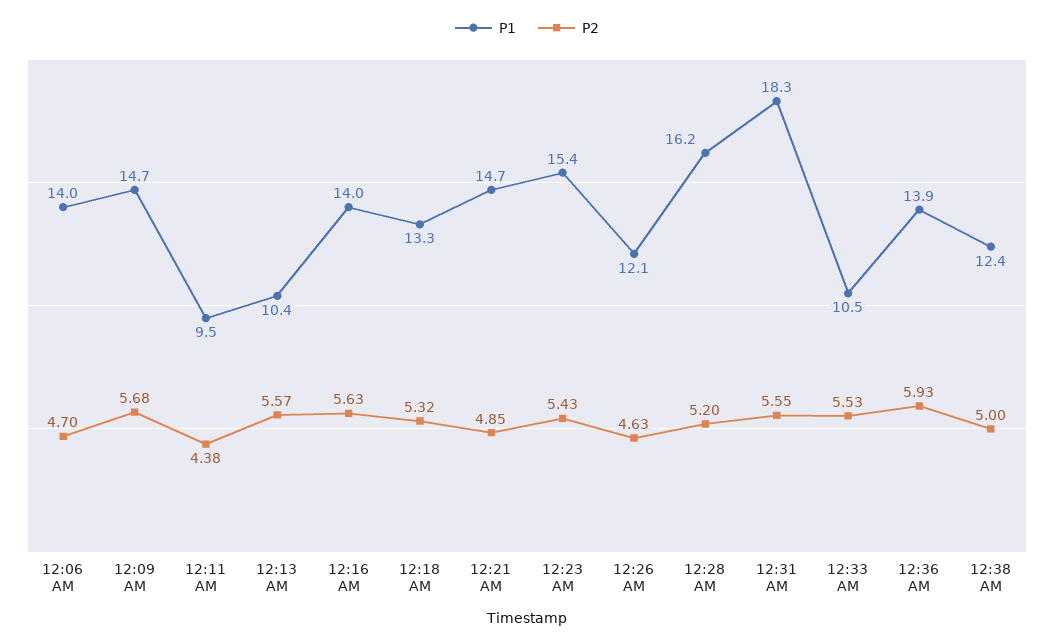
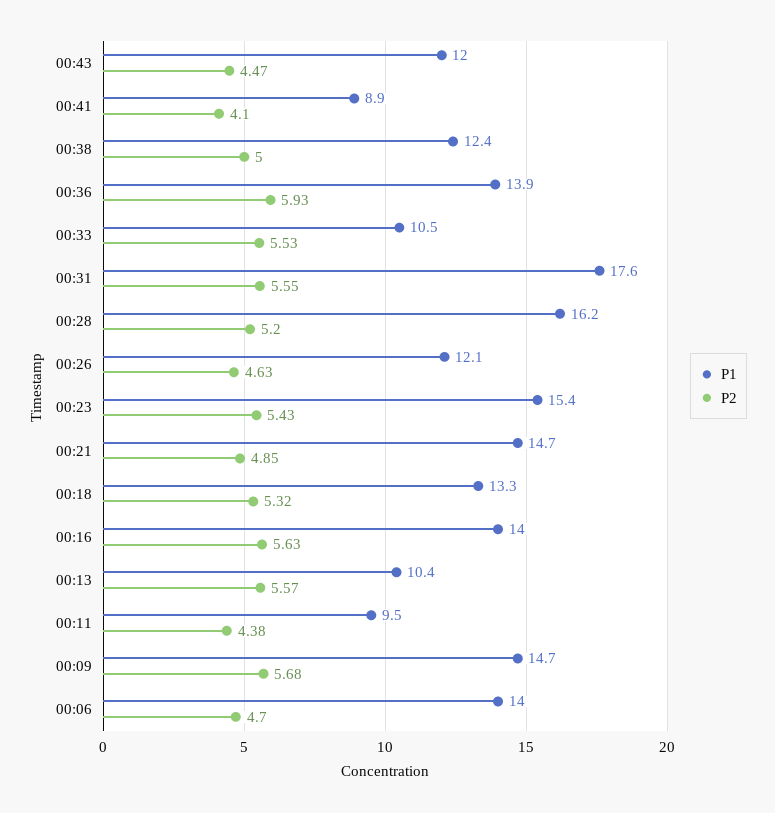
P1, 12:31 AM: 18.3 -> 17.6
P1, 00:43: none -> 12
P2, 00:43: none -> 4.47
P1, 00:41: none -> 8.9
P2, 00:41: none -> 4.1

